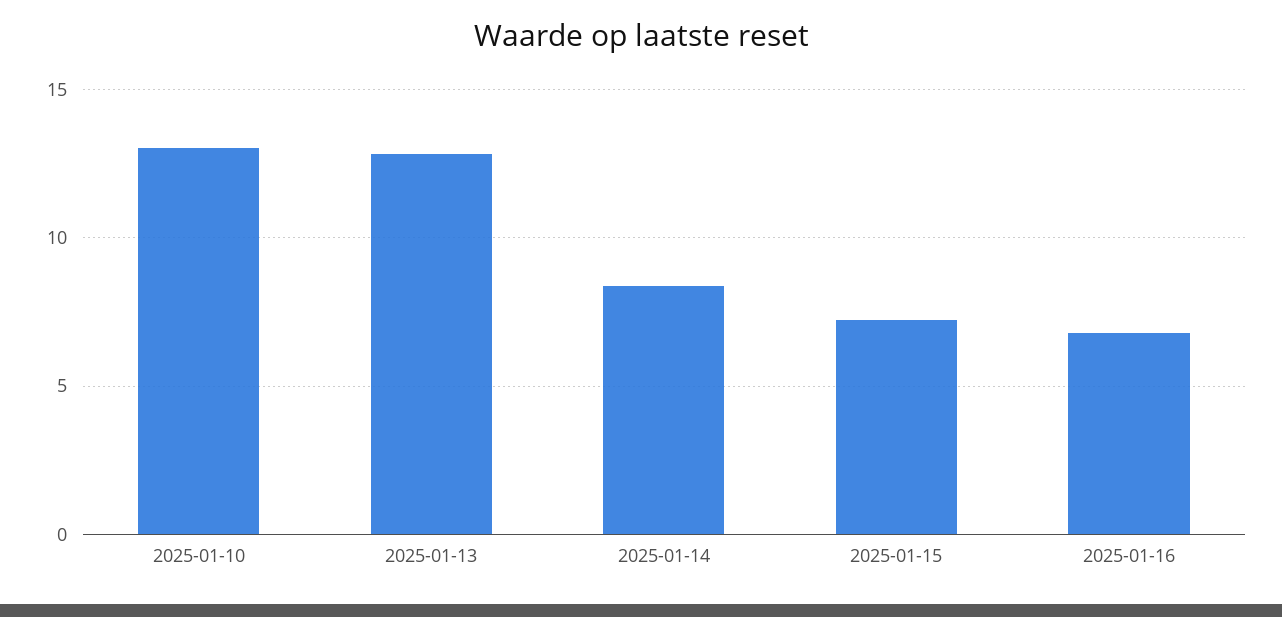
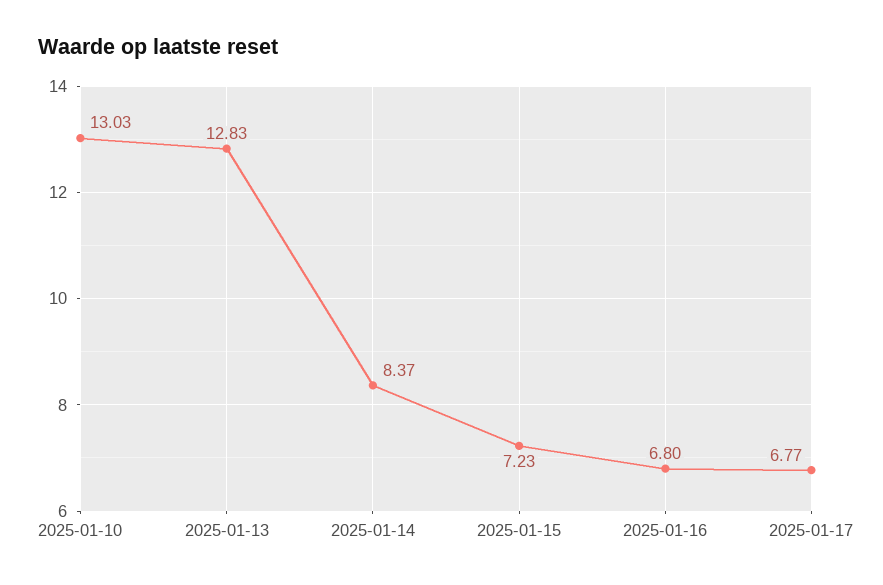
2025-01-17: none -> 6.77

